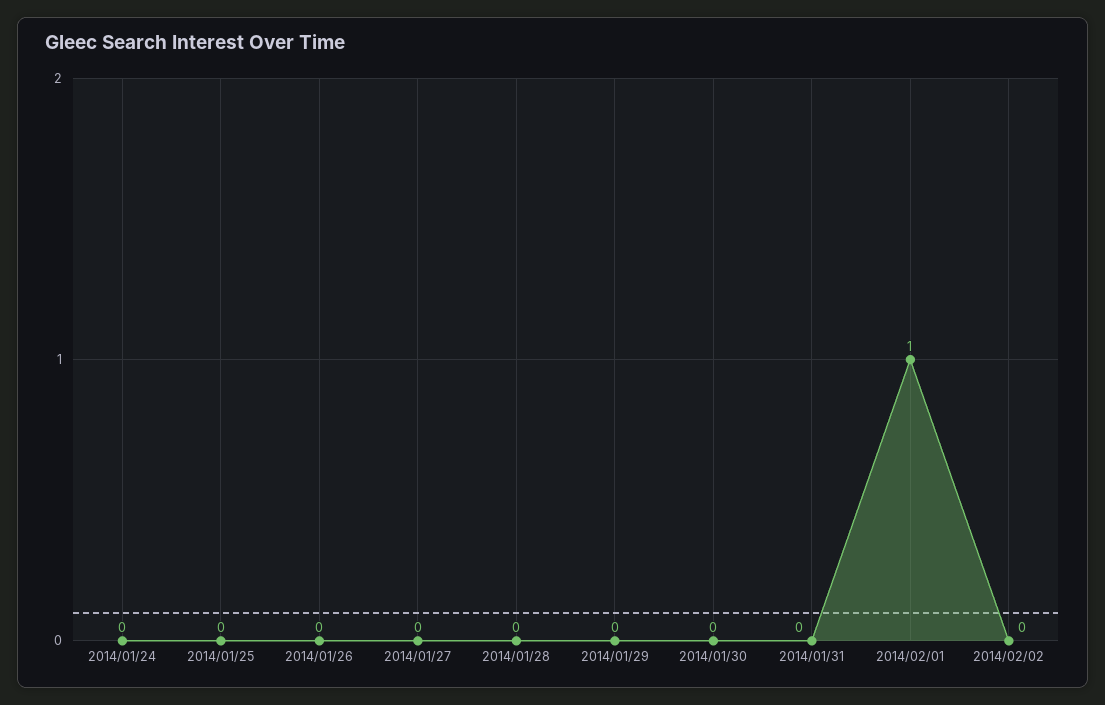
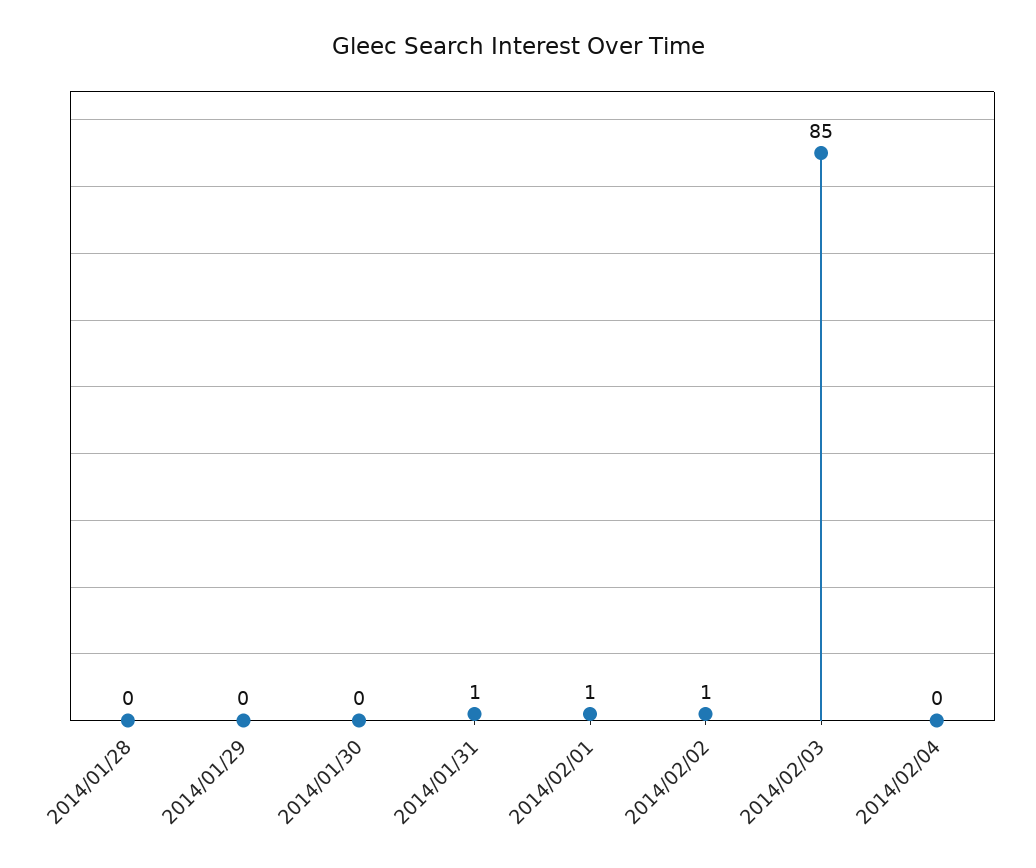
2014/01/24: 0 -> none
2014/01/25: 0 -> none
2014/01/26: 0 -> none
2014/01/27: 0 -> none
2014/01/31: 0 -> 1
2014/02/02: 0 -> 1
2014/02/03: none -> 85
2014/02/04: none -> 0

